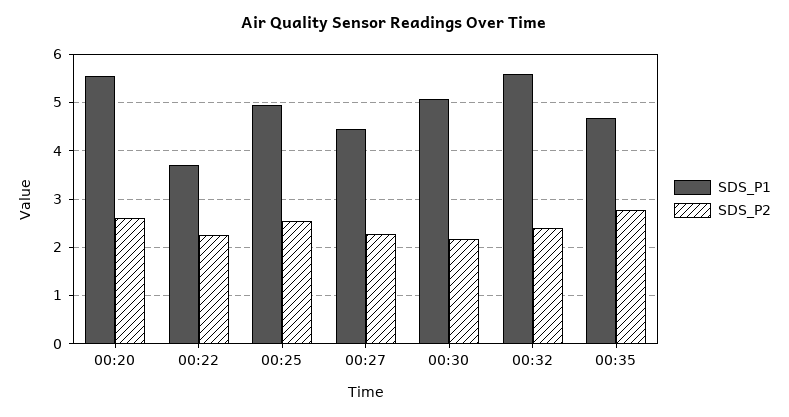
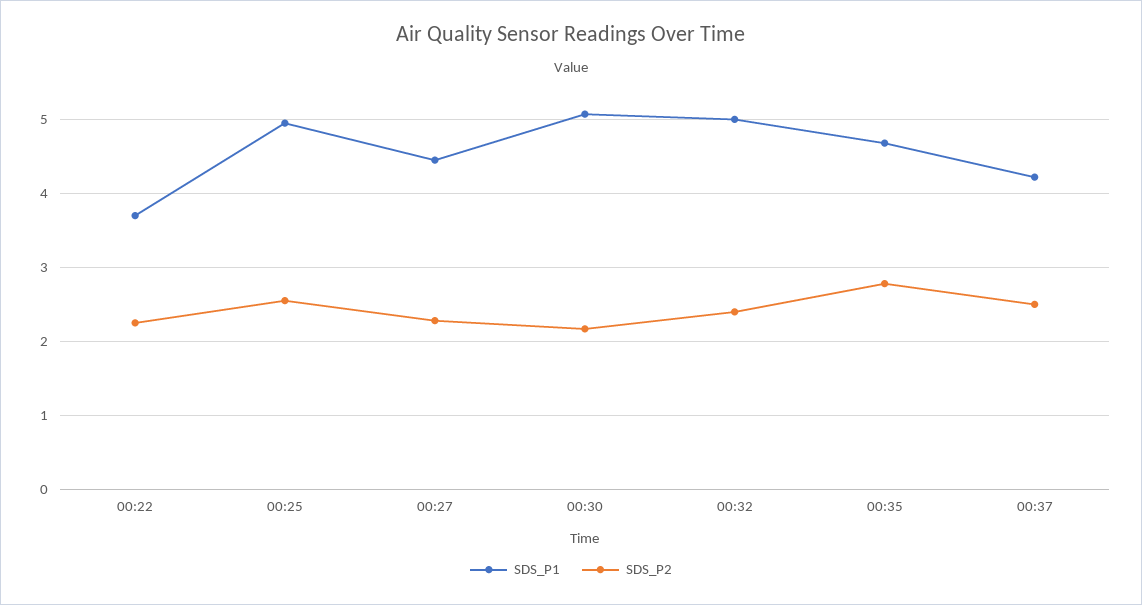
SDS_P1, 00:20: 5.6 -> none
SDS_P2, 00:20: 2.6 -> none
SDS_P1, 00:32: 5.6 -> 5
SDS_P1, 00:37: none -> 4.2
SDS_P2, 00:37: none -> 2.5

